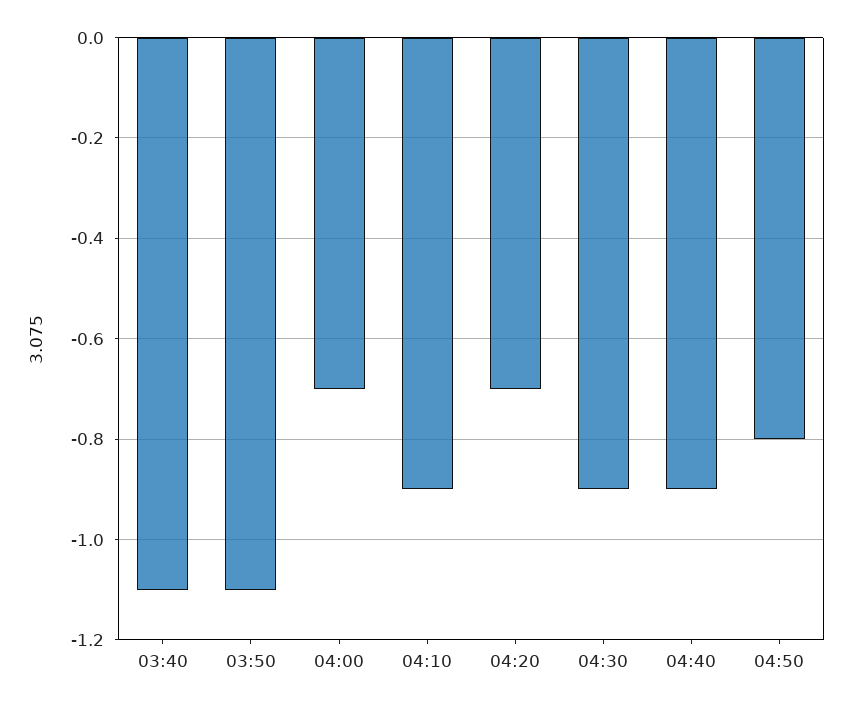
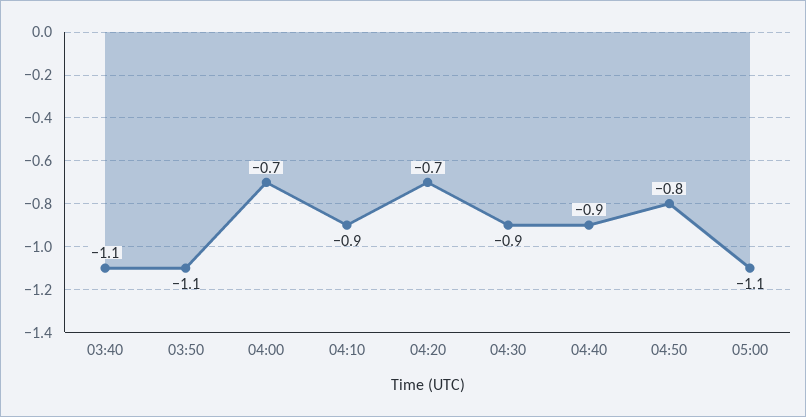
05:00: none -> -1.1

